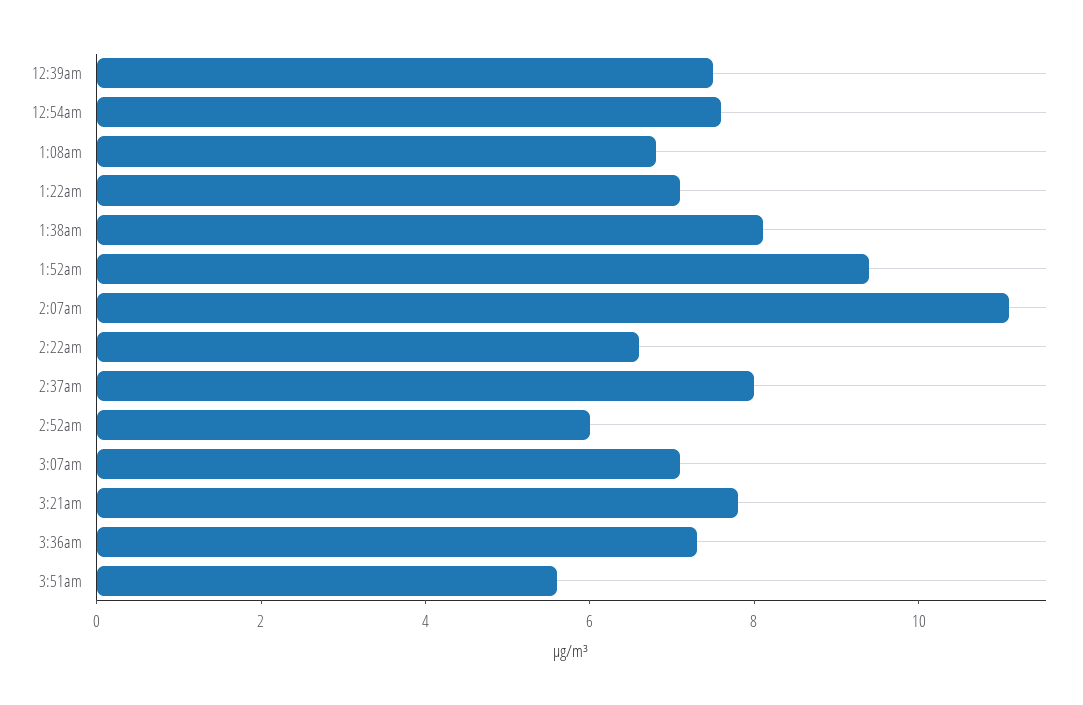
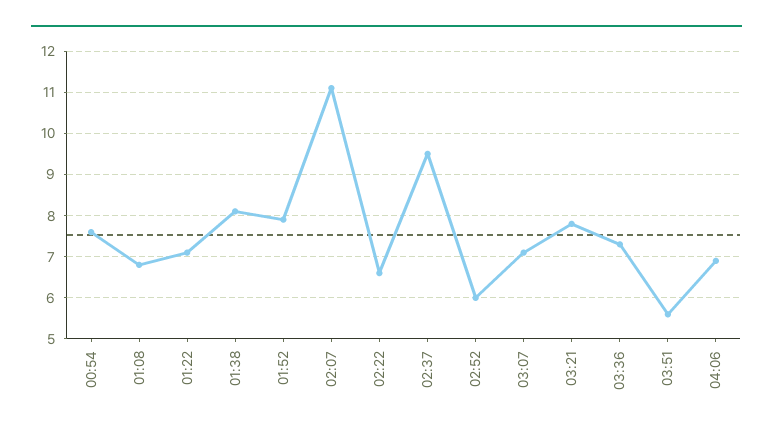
12:39am: 7.5 -> none
1:52am: 9.5 -> 8
2:37am: 8 -> 9.5
04:06: none -> 7

